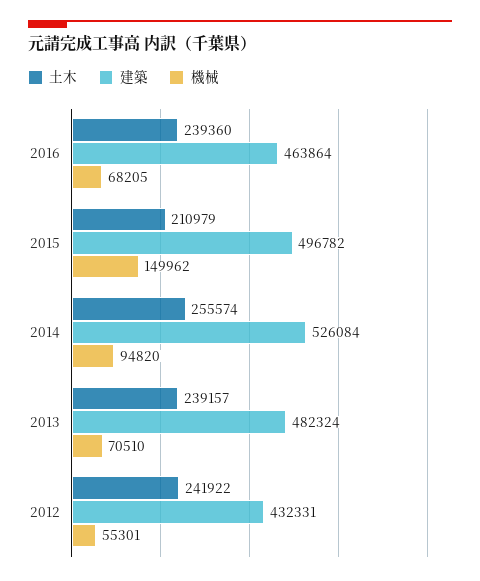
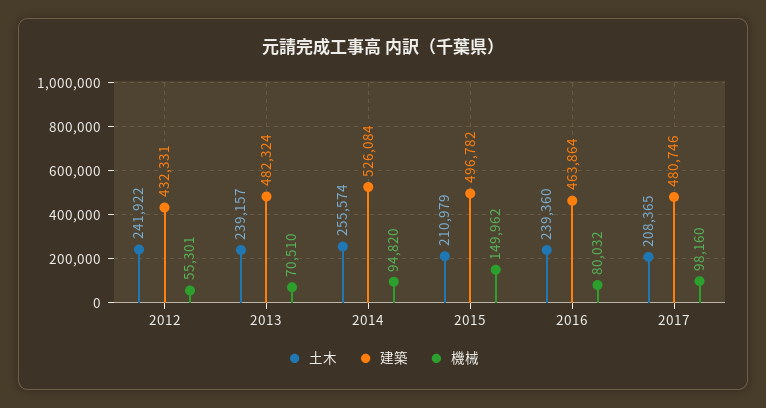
機械, 2016: 68205 -> 80032
土木, 2017: none -> 208365
建築, 2017: none -> 480746
機械, 2017: none -> 98160

